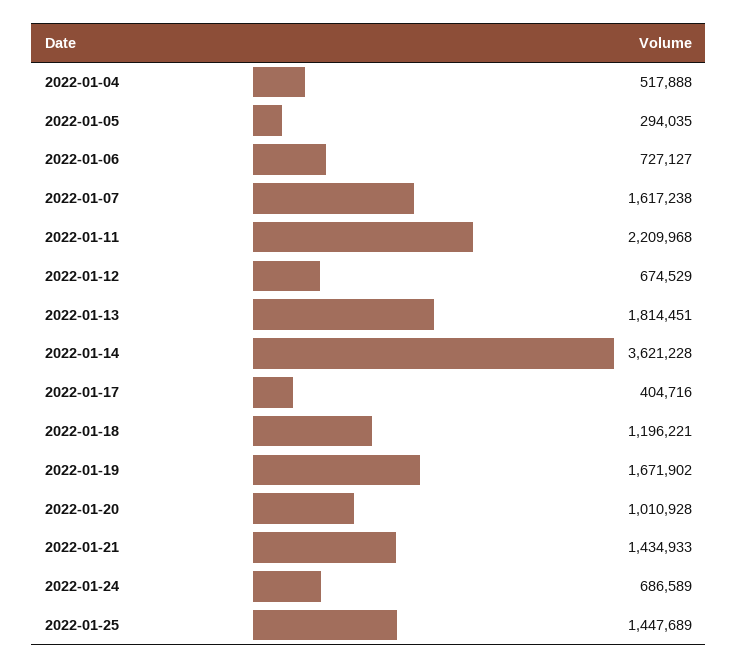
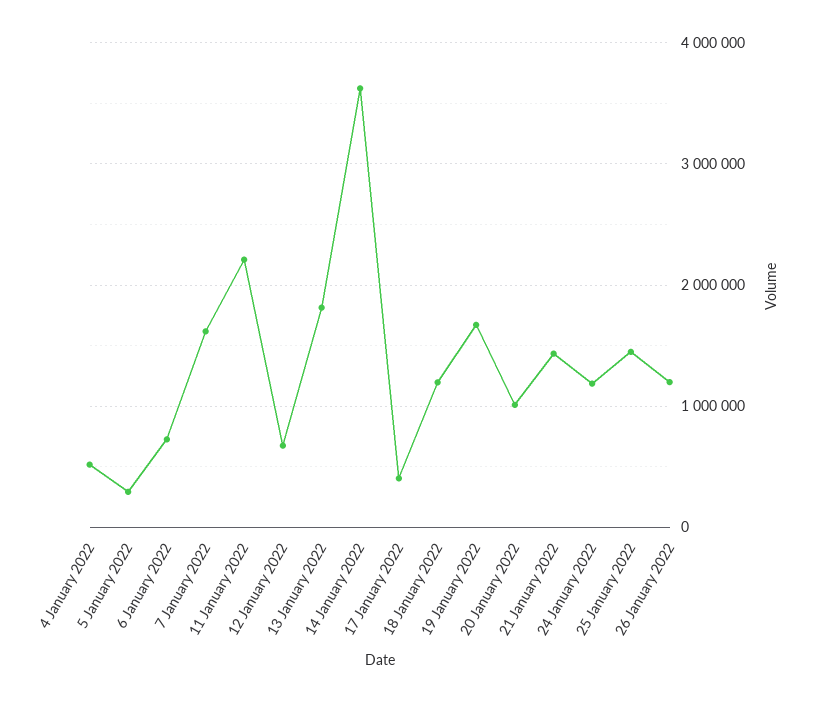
2022-01-24: 686589 -> 1200000
26 January 2022: none -> 1200000

